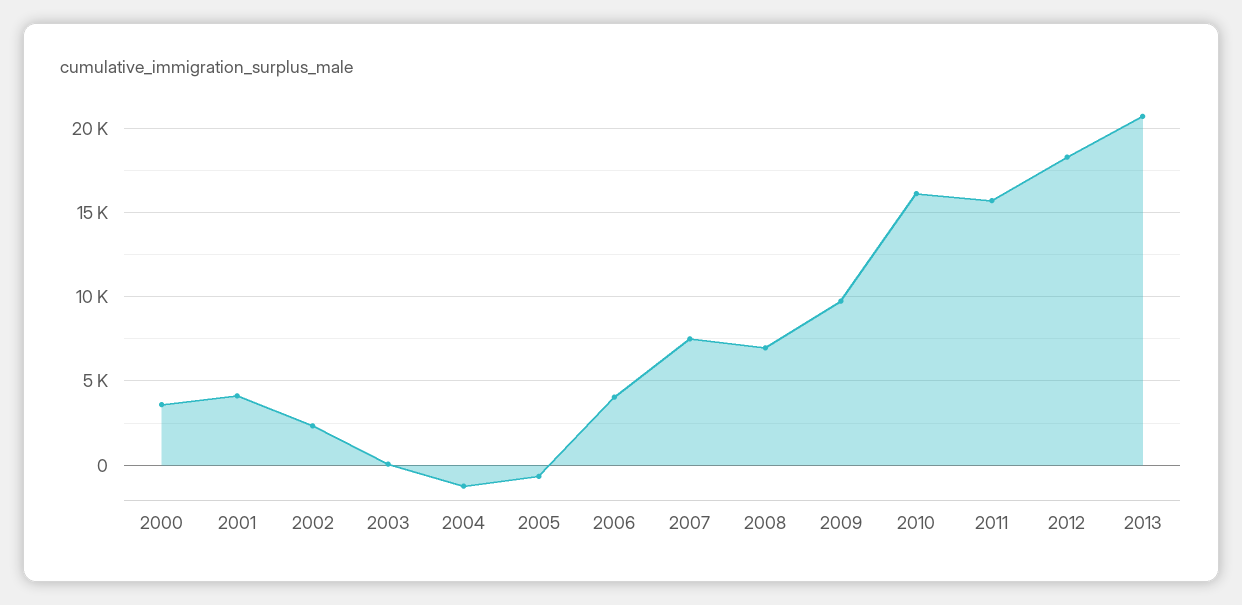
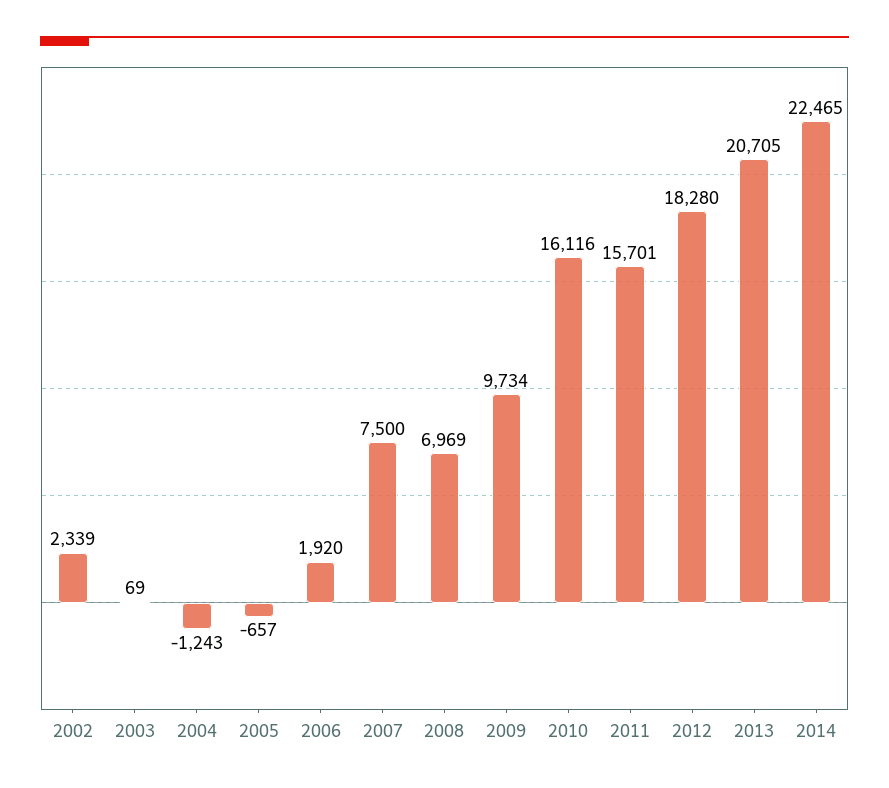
2000: 3500 -> none
2001: 4000 -> none
2006: 4000 -> 1920
2014: none -> 22465

